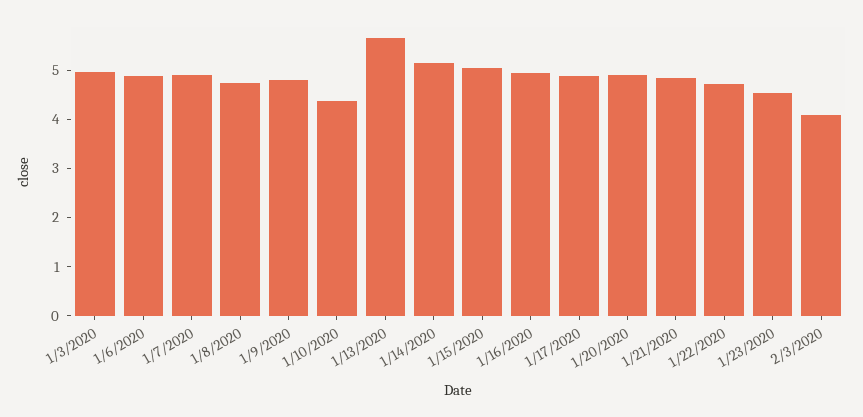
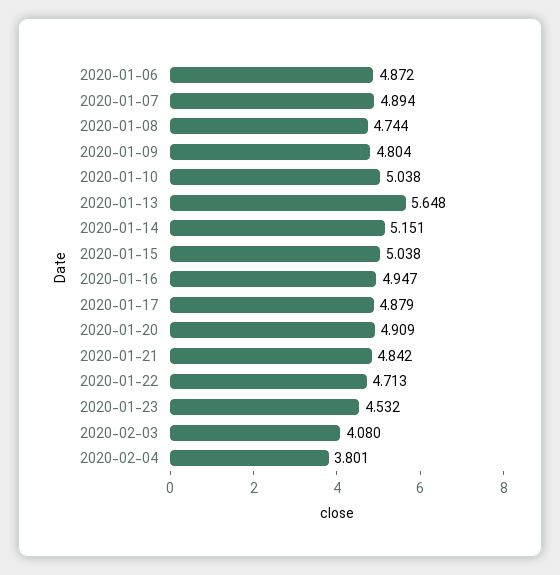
1/3/2020: 5 -> none
1/10/2020: 4.4 -> 5.038
2020-02-04: none -> 3.801

